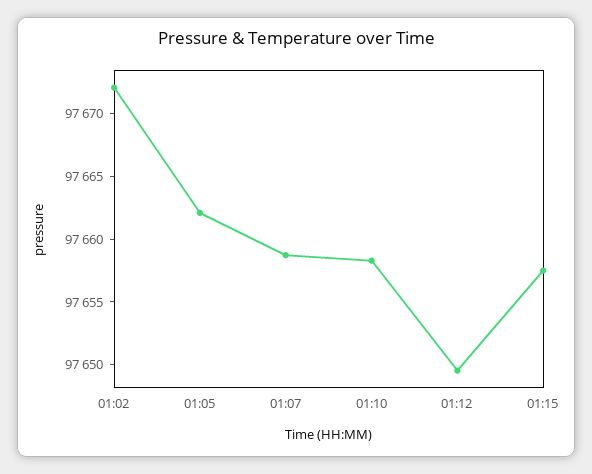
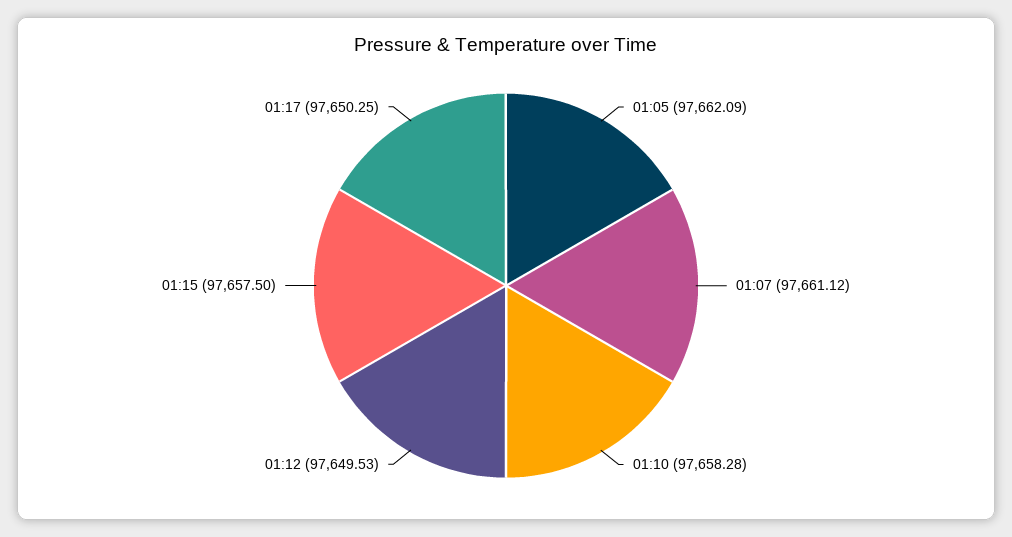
01:02: 97672 -> none
01:07: 97659 -> 97661.12
01:17: none -> 97650.25

